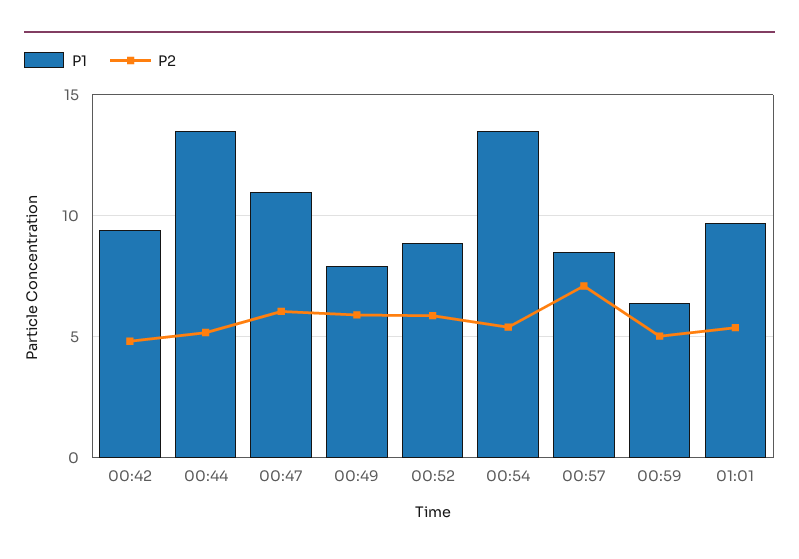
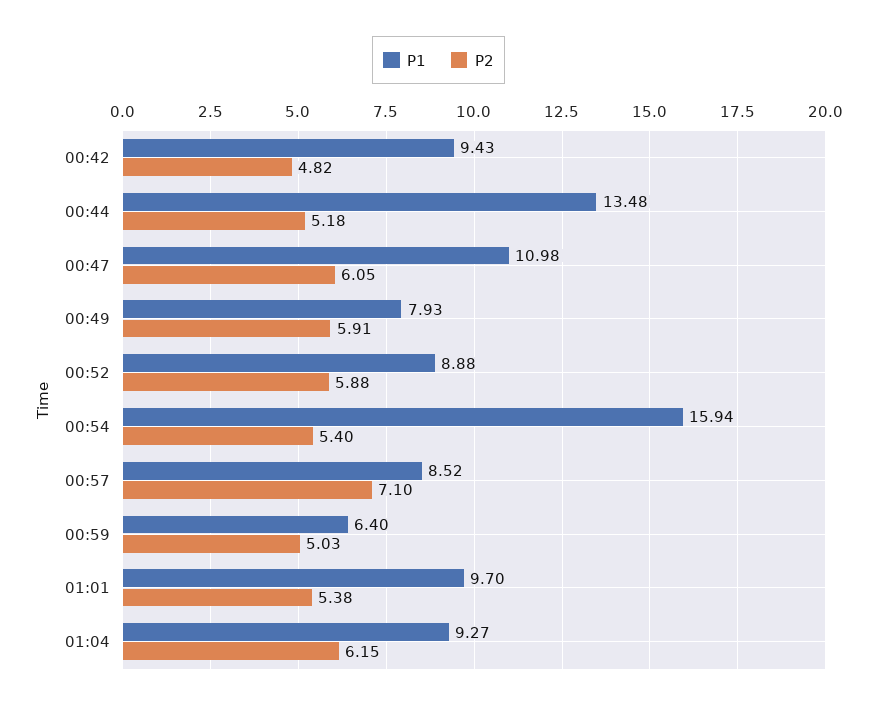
P1, 00:54: 13.5 -> 15.94
P1, 01:04: none -> 9.27
P2, 01:04: none -> 6.15

